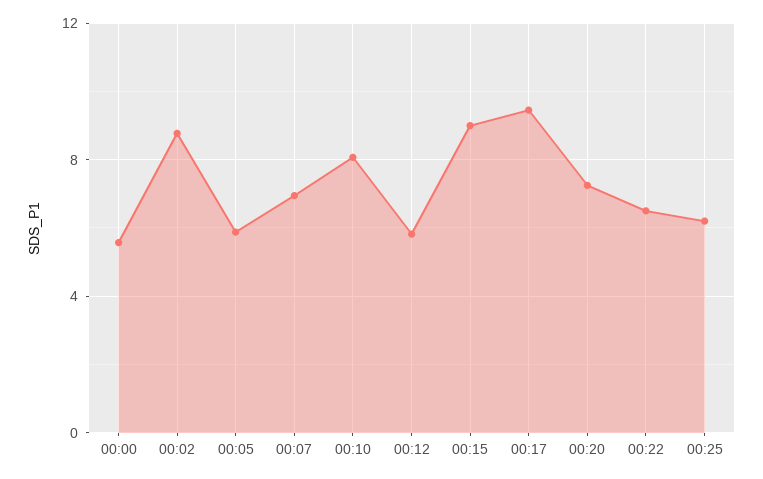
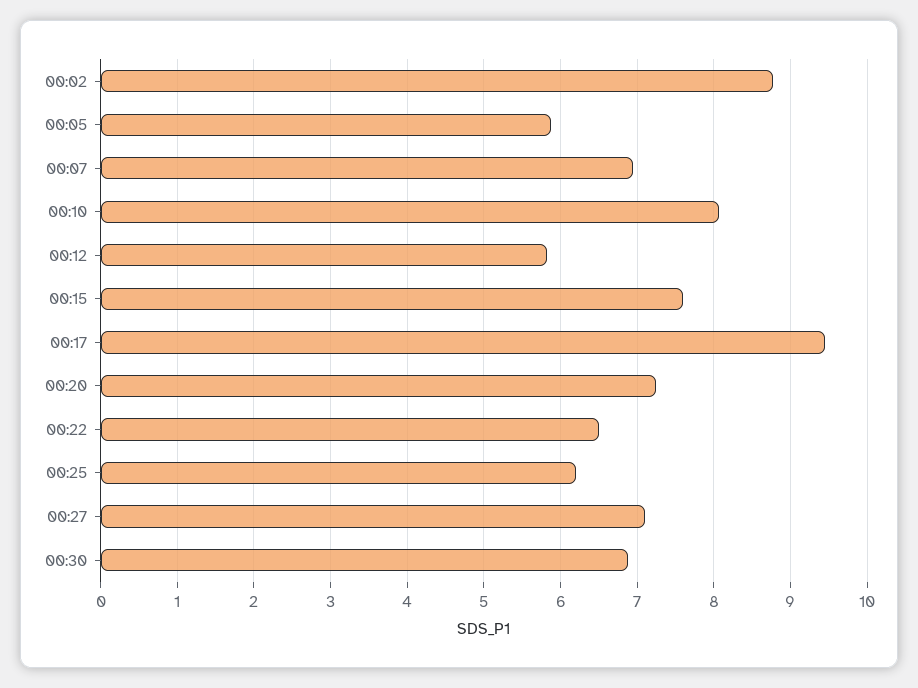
00:00: 5.5 -> none
00:15: 9 -> 7.6
00:27: none -> 7.1
00:30: none -> 6.9

